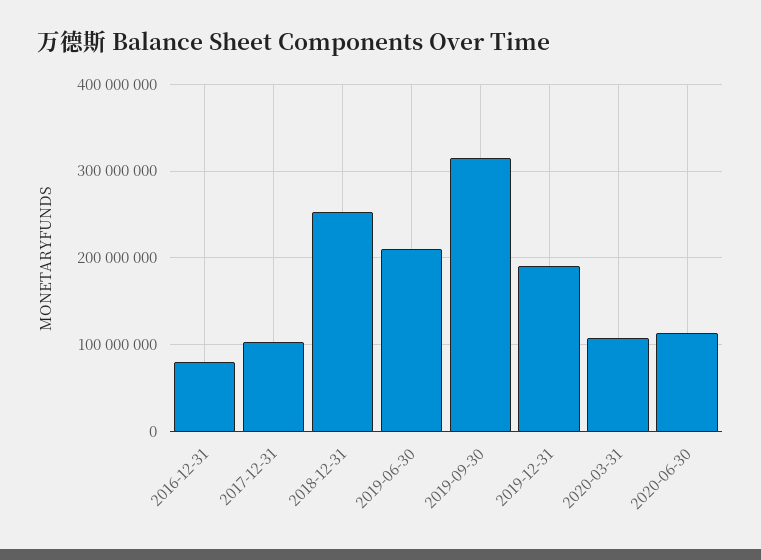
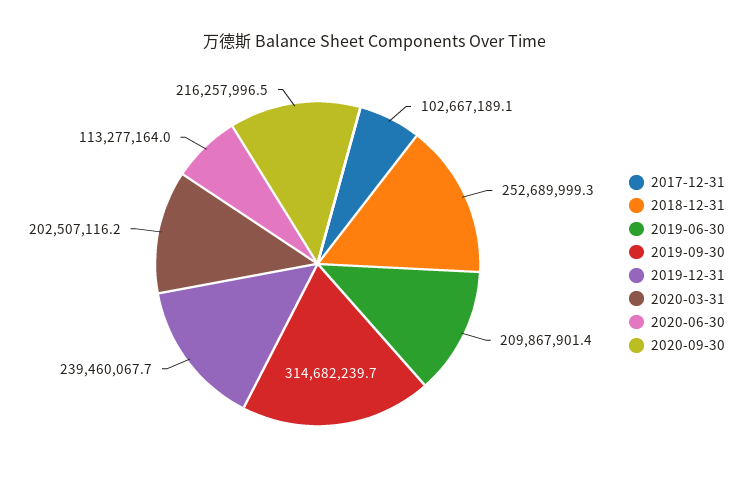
2016-12-31: 80000000 -> none
2019-12-31: 190000000 -> 239460067.7
2020-03-31: 110000000 -> 202507116.2
2020-09-30: none -> 216257996.5

